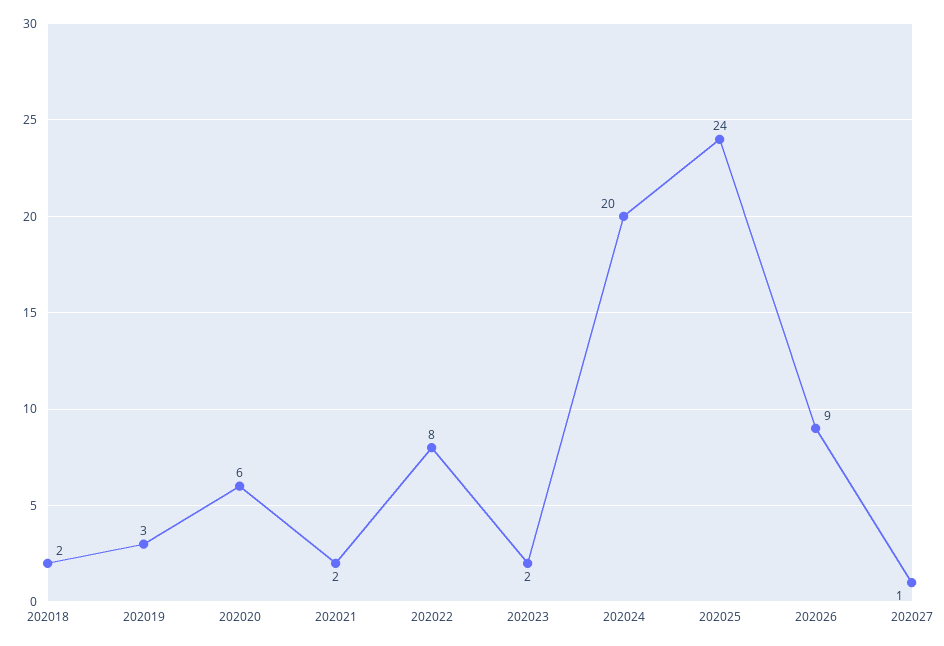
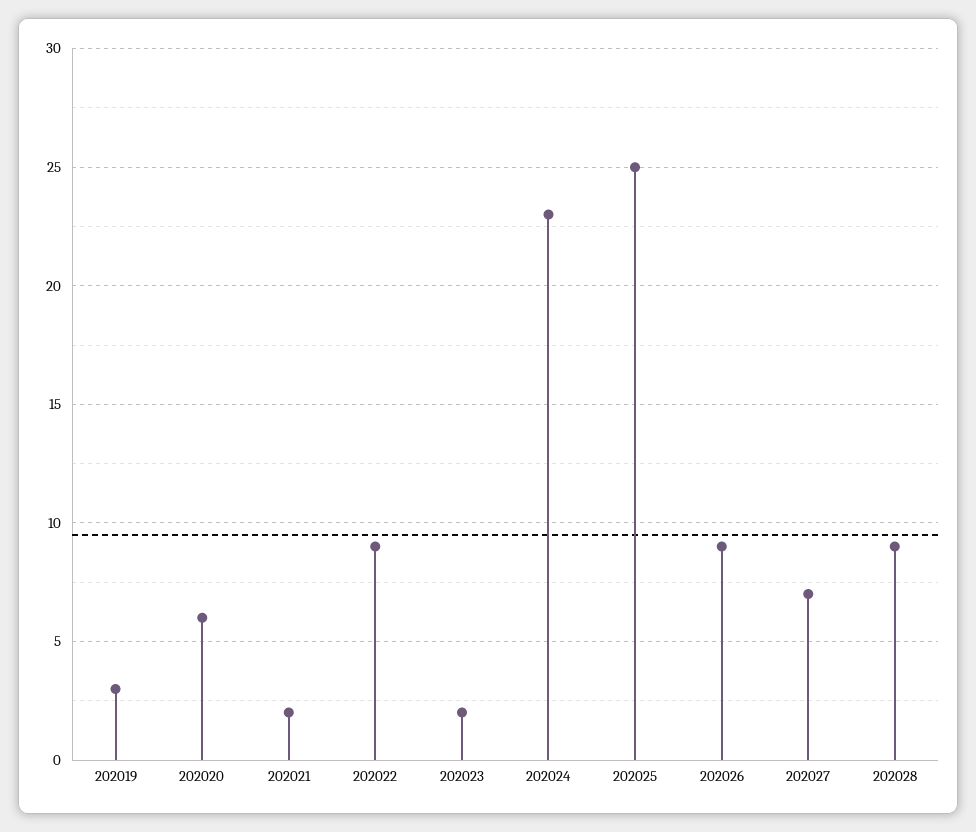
202018: 2 -> none
202022: 8 -> 9
202024: 20 -> 23
202025: 24 -> 25
202027: 1 -> 7
202028: none -> 9

